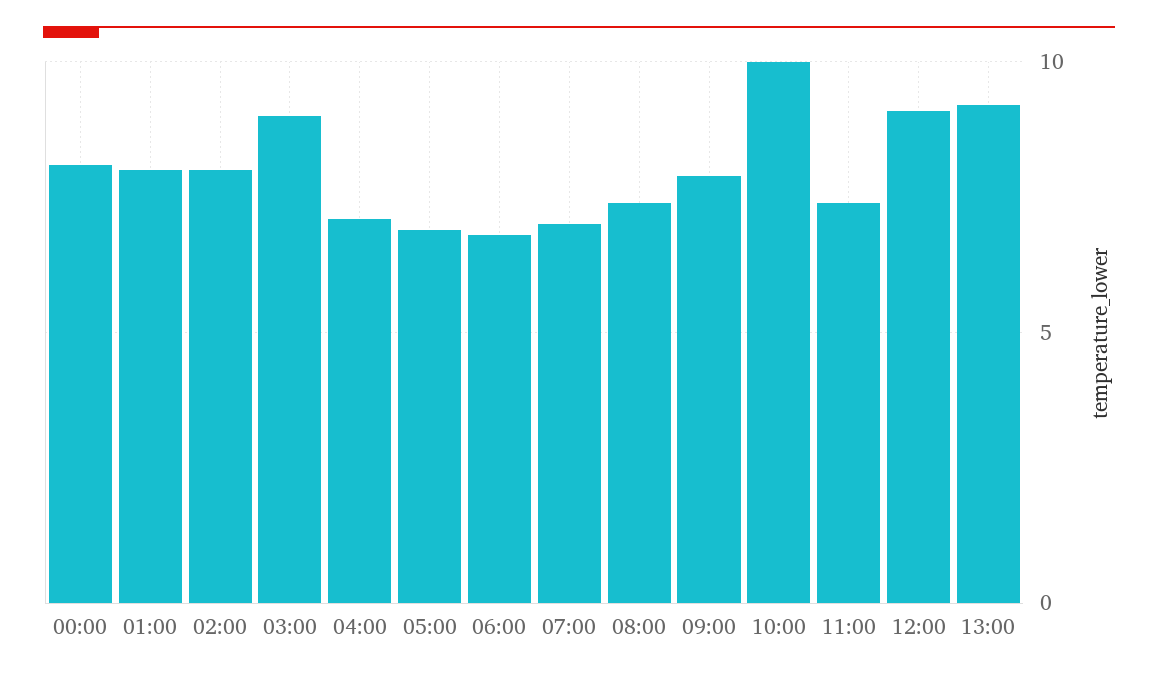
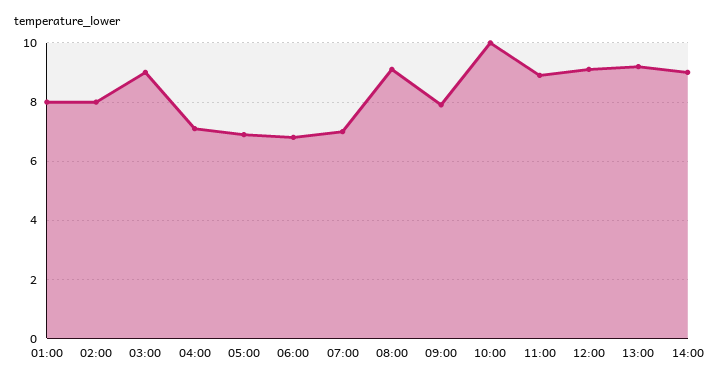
00:00: 8 -> none
08:00: 7.5 -> 9
11:00: 7.5 -> 9
14:00: none -> 9

